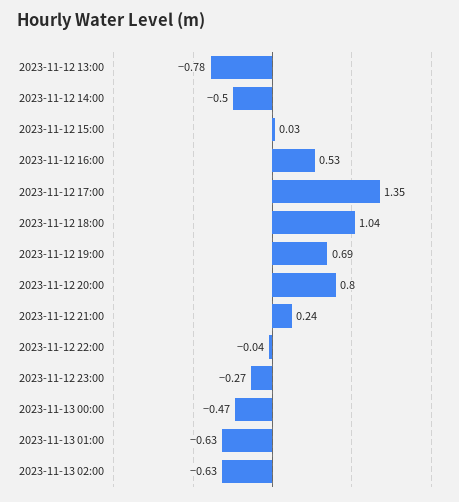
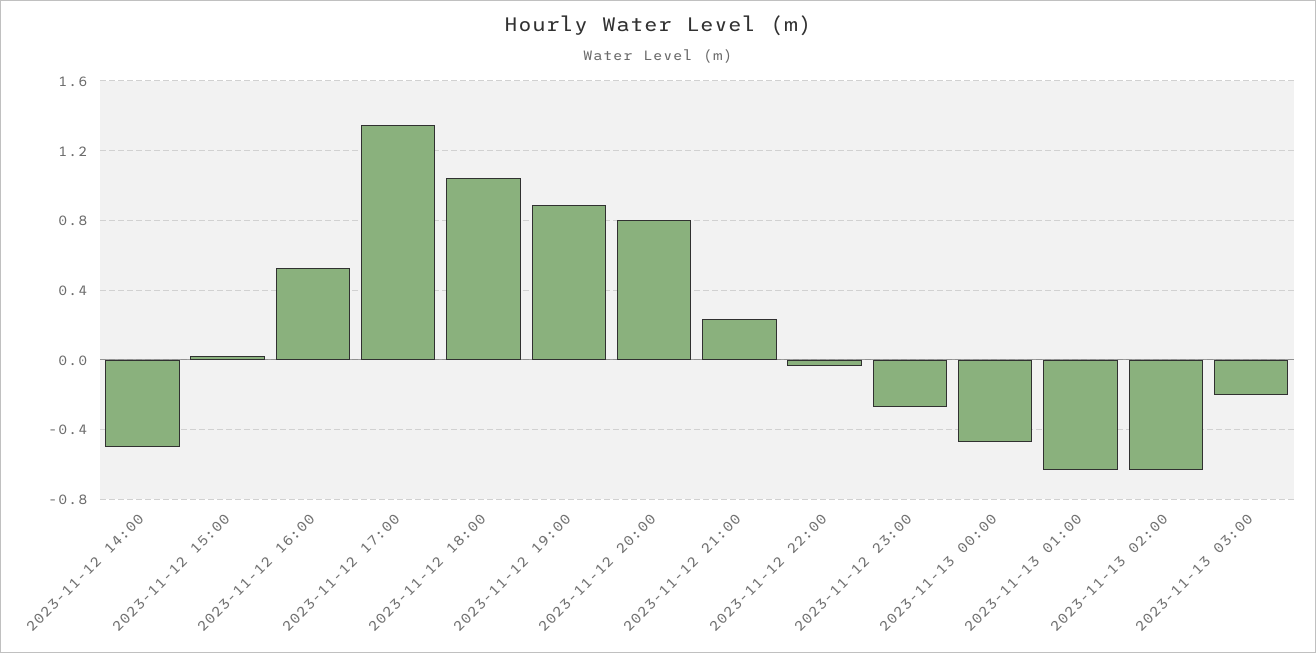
2023-11-12 13:00: -0.78 -> none
2023-11-12 19:00: 0.69 -> 0.9
2023-11-13 03:00: none -> -0.2

